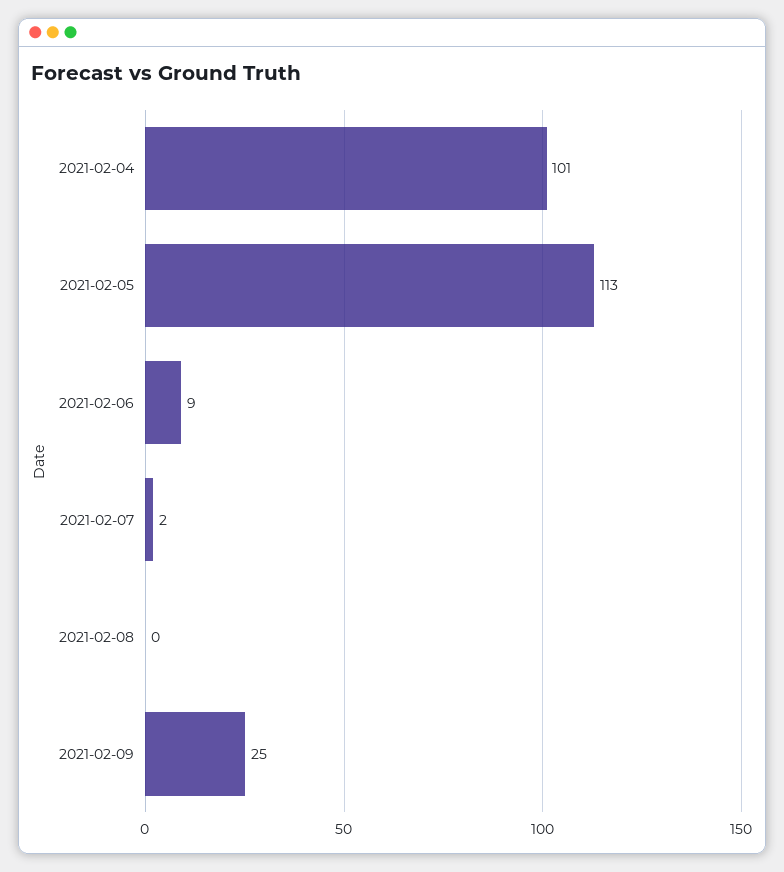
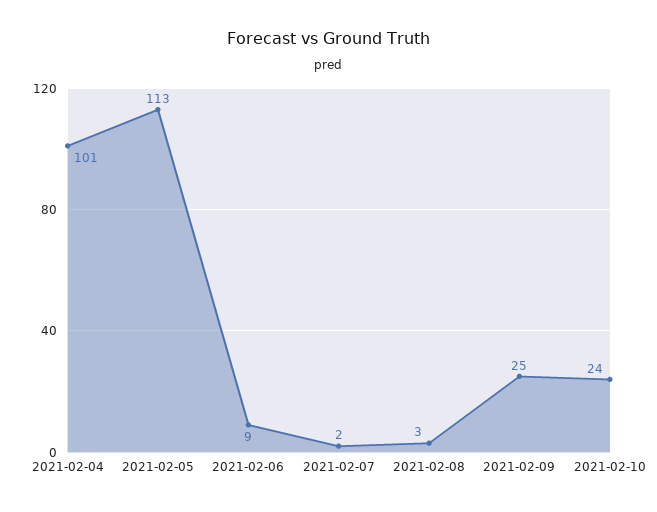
2021-02-08: 0 -> 3
2021-02-10: none -> 24

